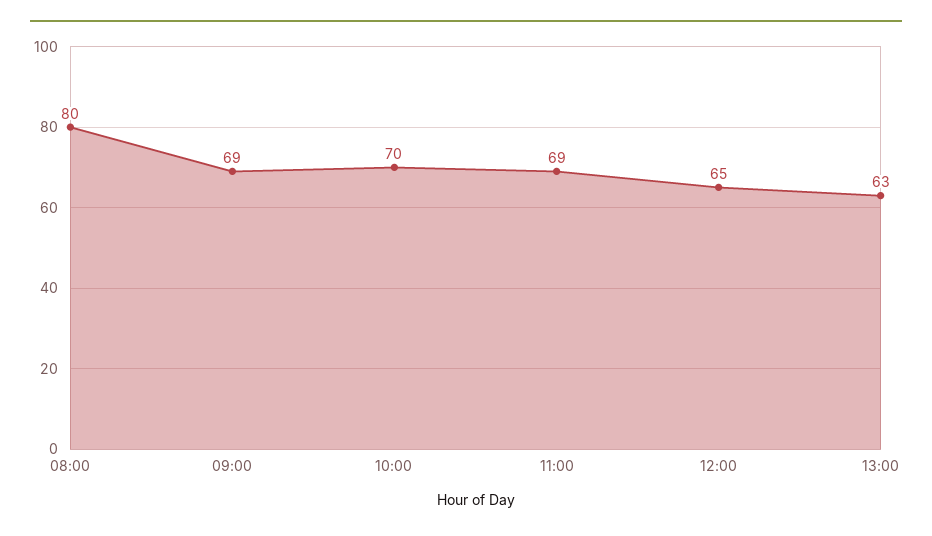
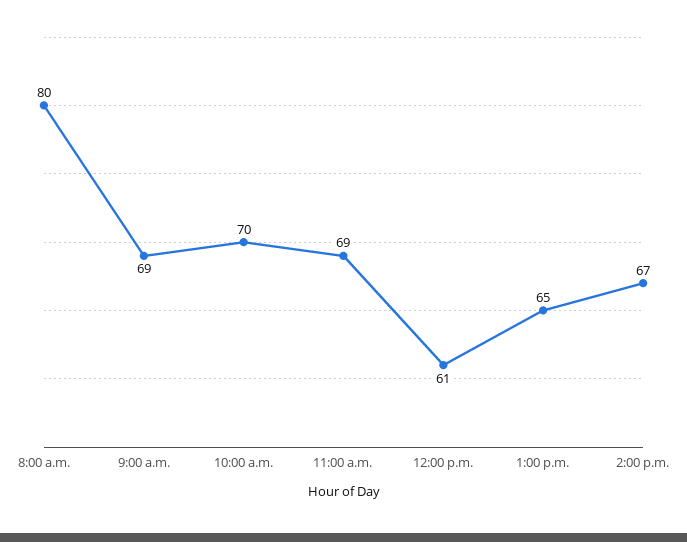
12:00: 65 -> 61
13:00: 63 -> 65
2:00 p.m.: none -> 67

